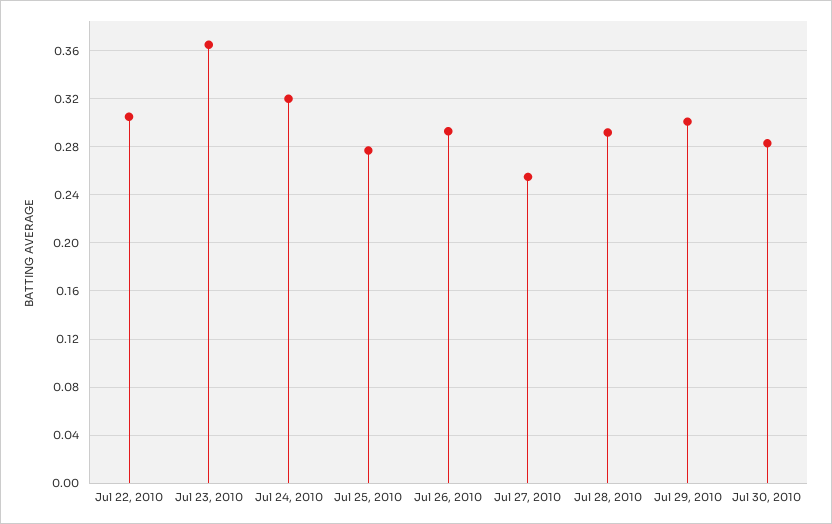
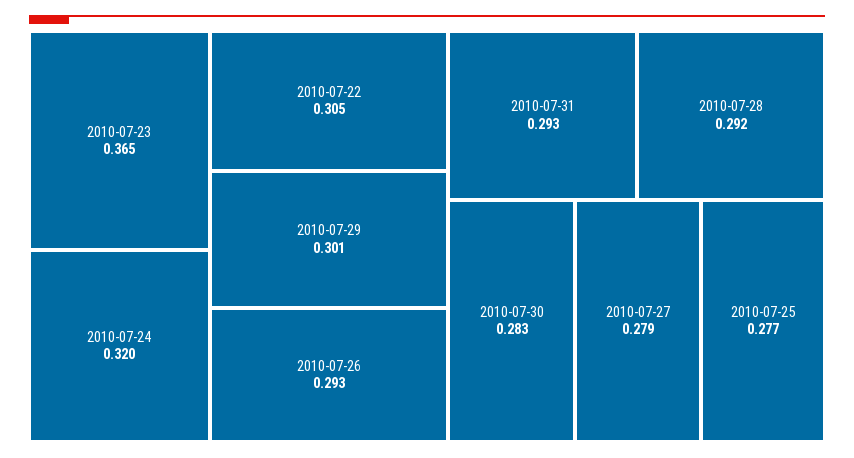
Jul 27, 2010: 0.255 -> 0.279
2010-07-31: none -> 0.293

